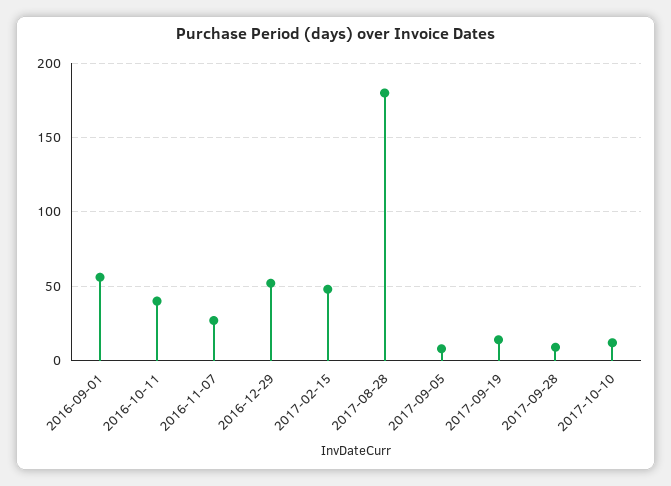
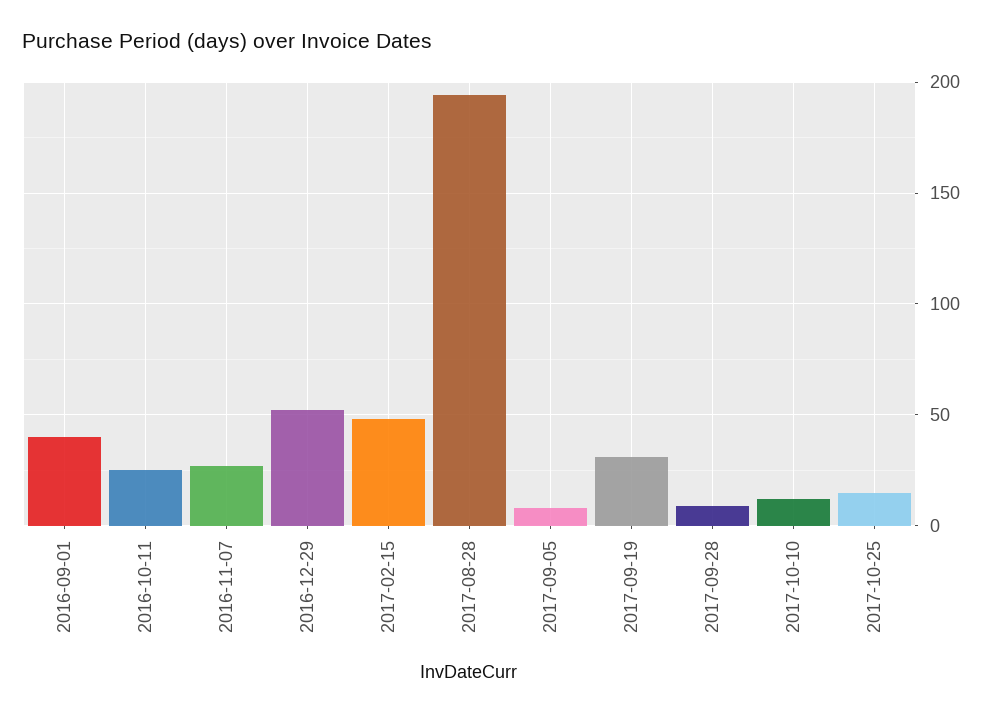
2016-09-01: 55 -> 40
2016-10-11: 40 -> 25
2017-08-28: 180 -> 195
2017-09-19: 15 -> 30
2017-10-25: none -> 15

